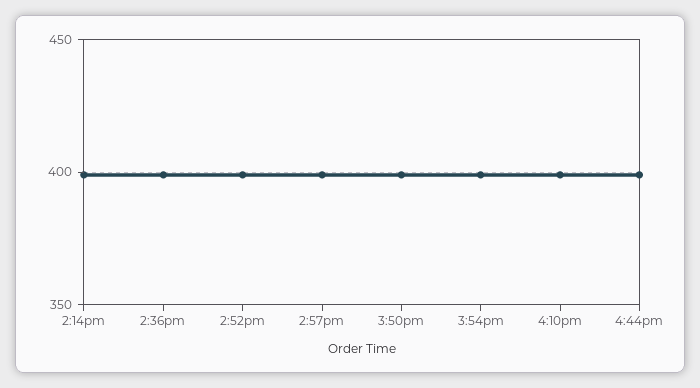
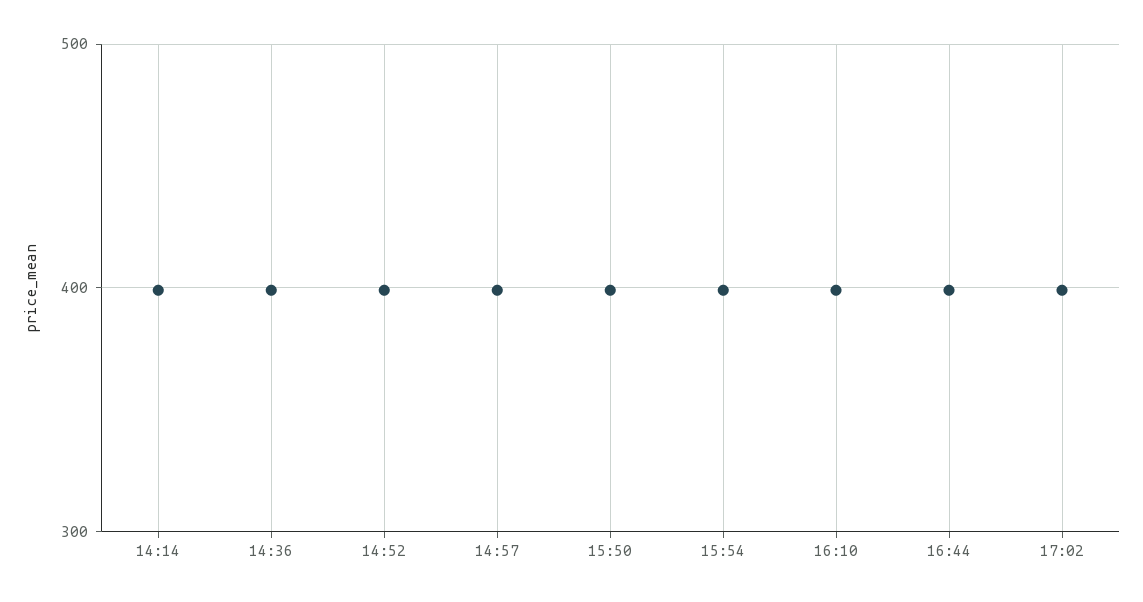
17:02: none -> 400

